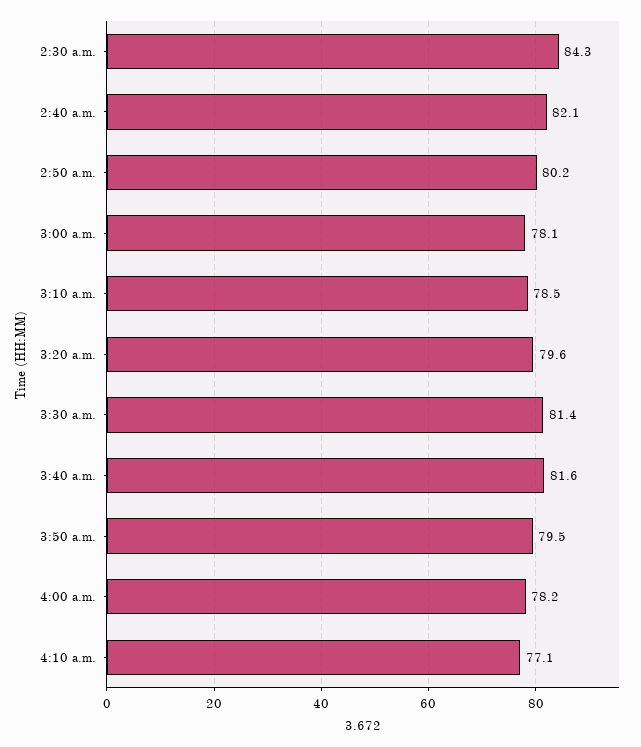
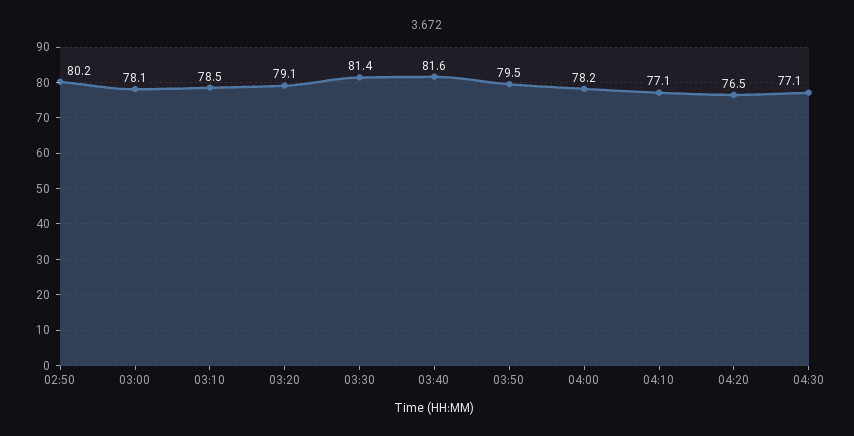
2:30 a.m.: 84.3 -> none
2:40 a.m.: 82.1 -> none
3:20 a.m.: 79.6 -> 79.1
04:20: none -> 76.5
04:30: none -> 77.1

